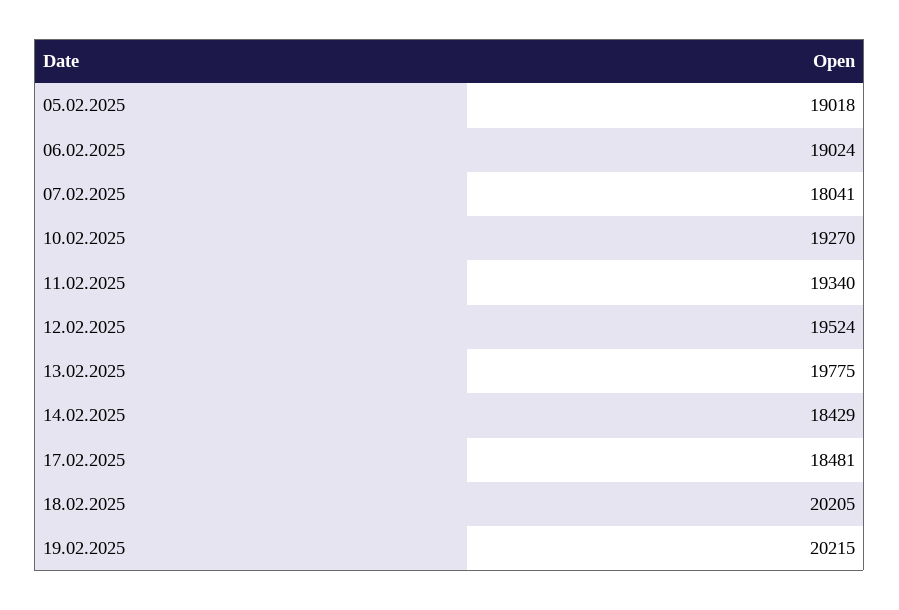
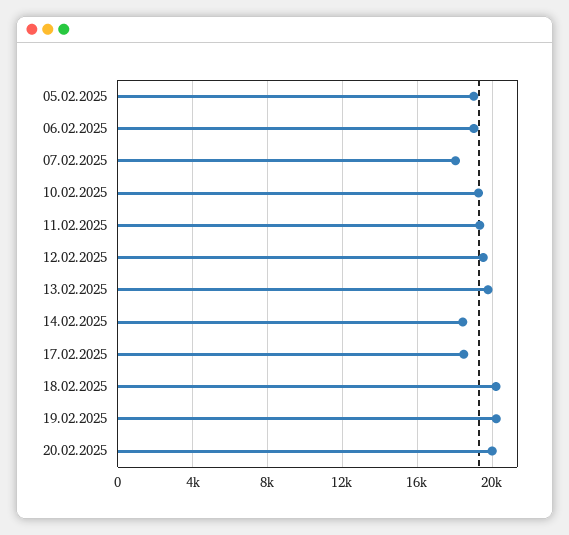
20.02.2025: none -> 20000

